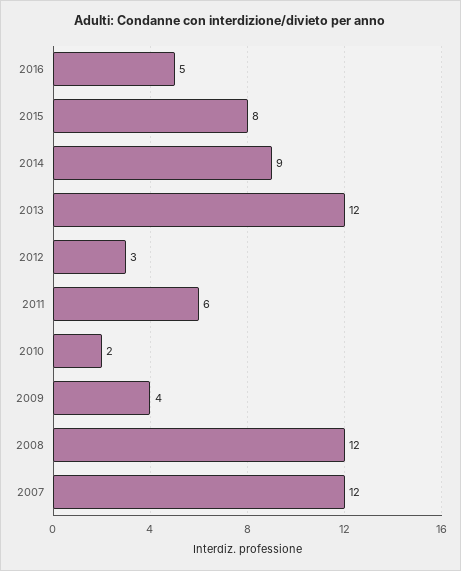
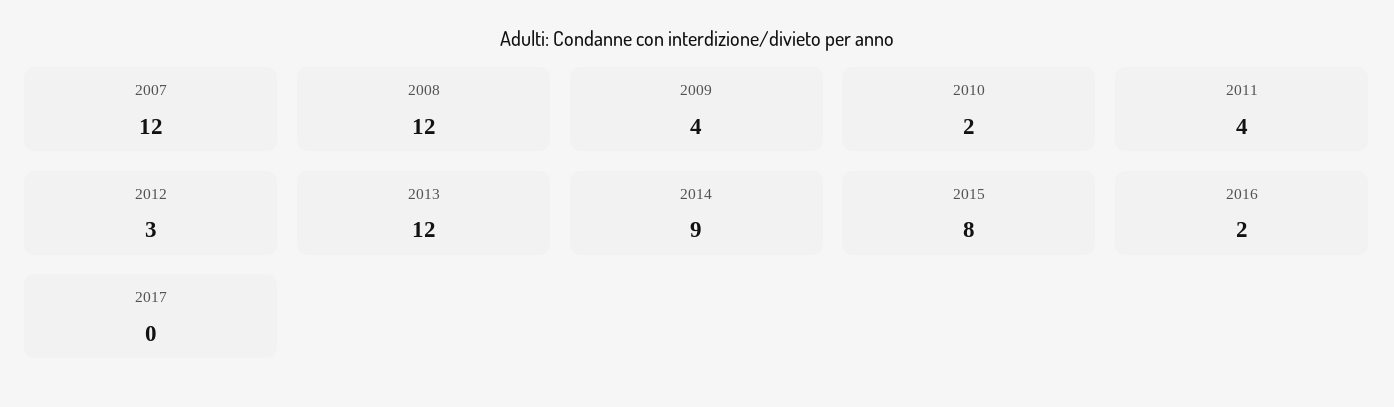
2016: 5 -> 2
2011: 6 -> 4
2017: none -> 0

